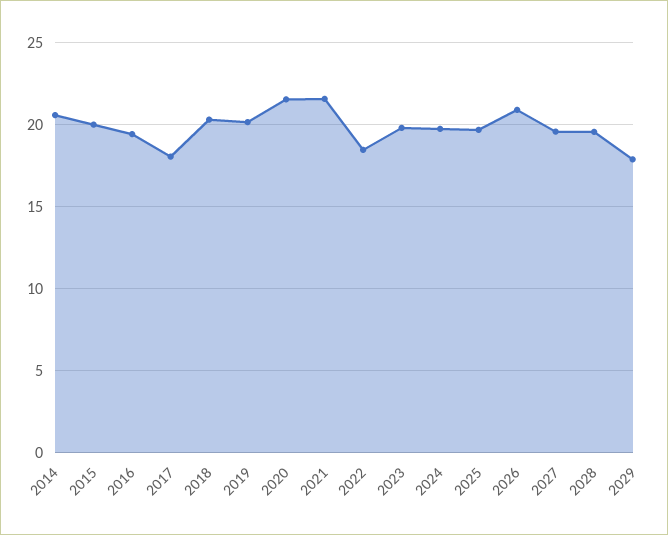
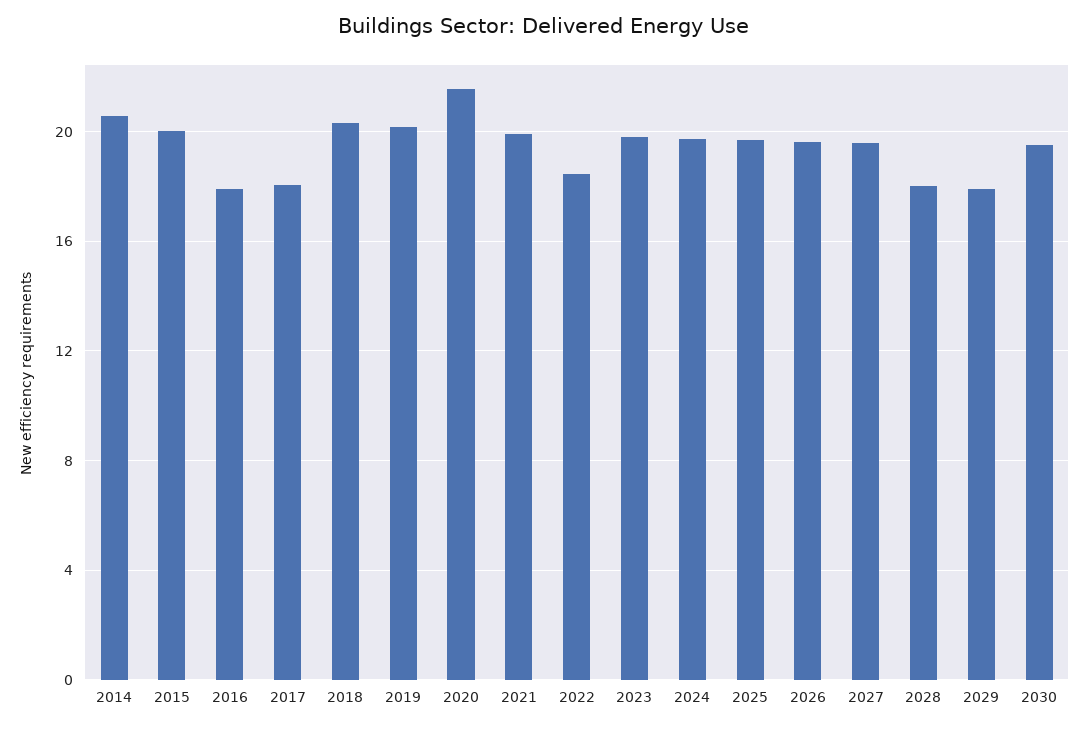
2016: 19.5 -> 18
2021: 21.5 -> 20
2026: 21 -> 19.5
2028: 19.5 -> 18
2030: none -> 19.5

